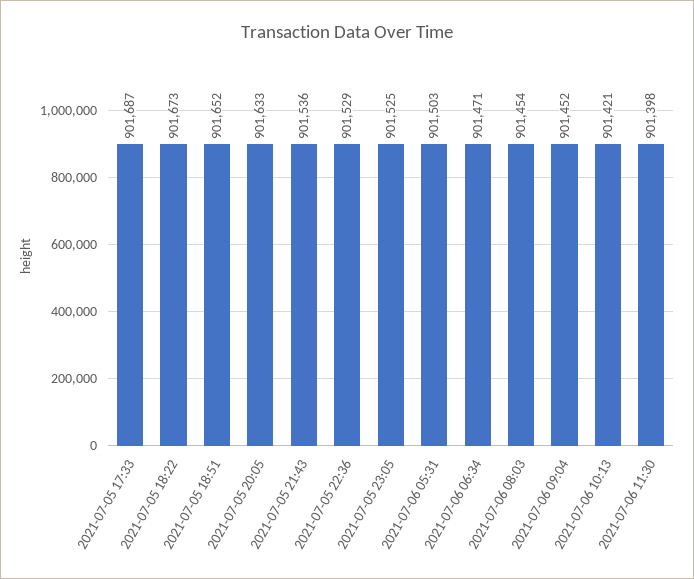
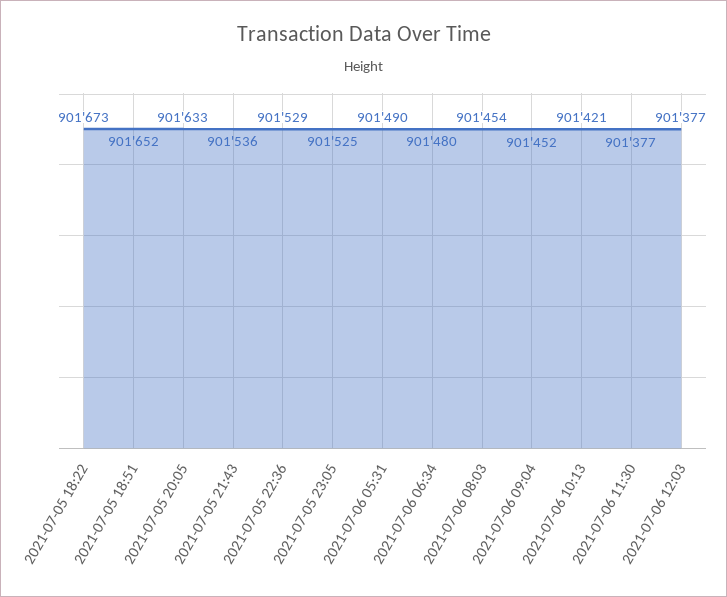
2021-07-05 17:33: 901687 -> none
2021-07-06 05:31: 901503 -> 901490
2021-07-06 06:34: 901471 -> 901480
2021-07-06 11:30: 901398 -> 901377
2021-07-06 12:03: none -> 901377

